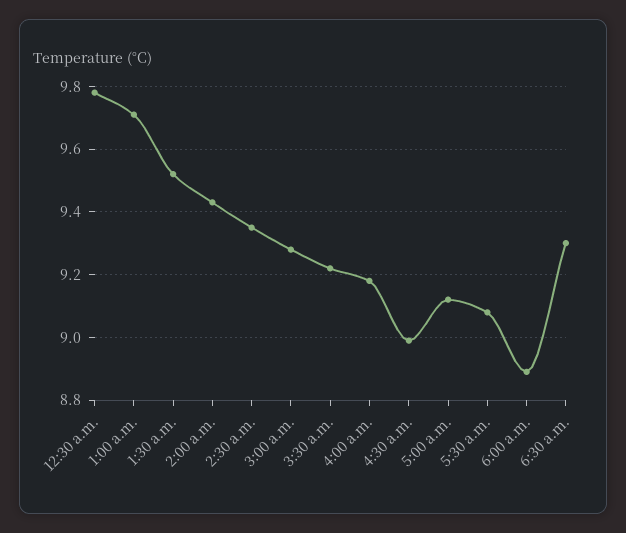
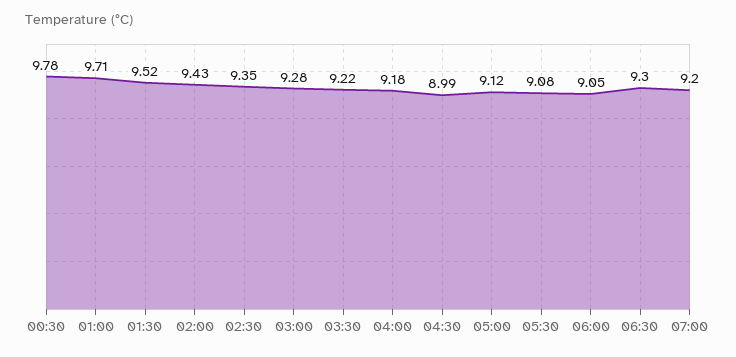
6:00 a.m.: 8.9 -> 9.05
07:00: none -> 9.2

